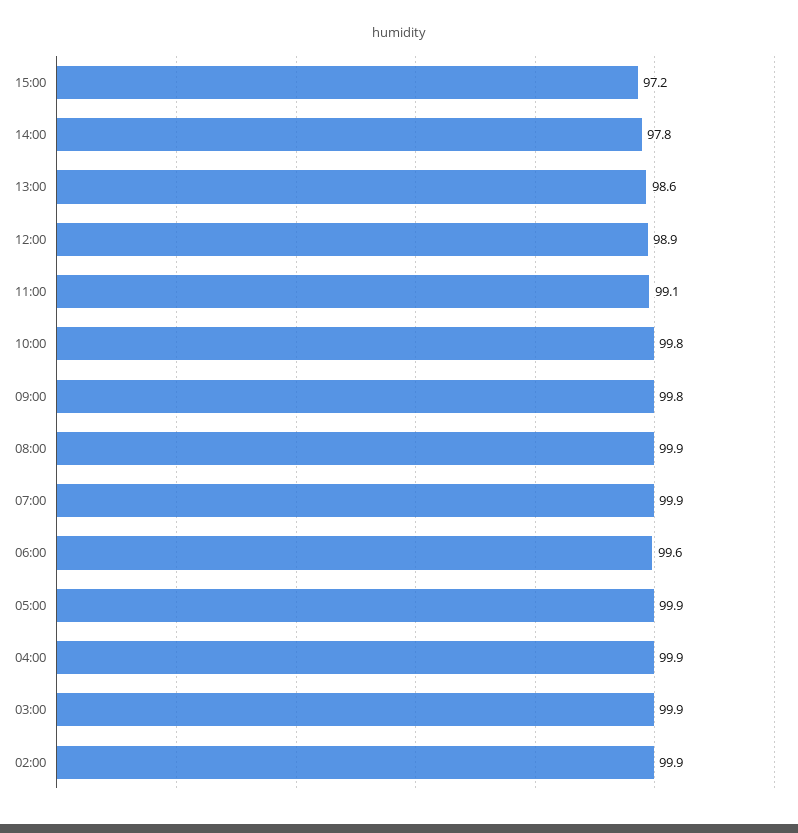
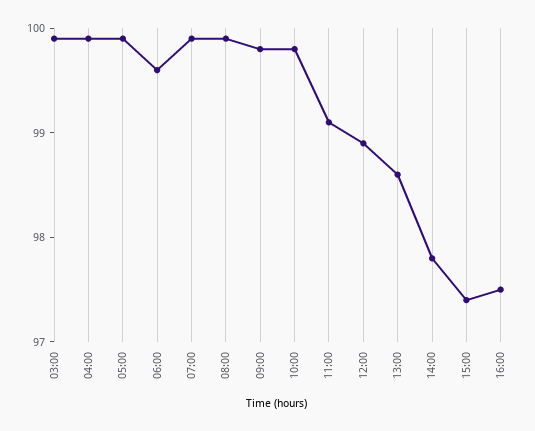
15:00: 97.2 -> 97.4
02:00: 99.9 -> none
16:00: none -> 97.5

